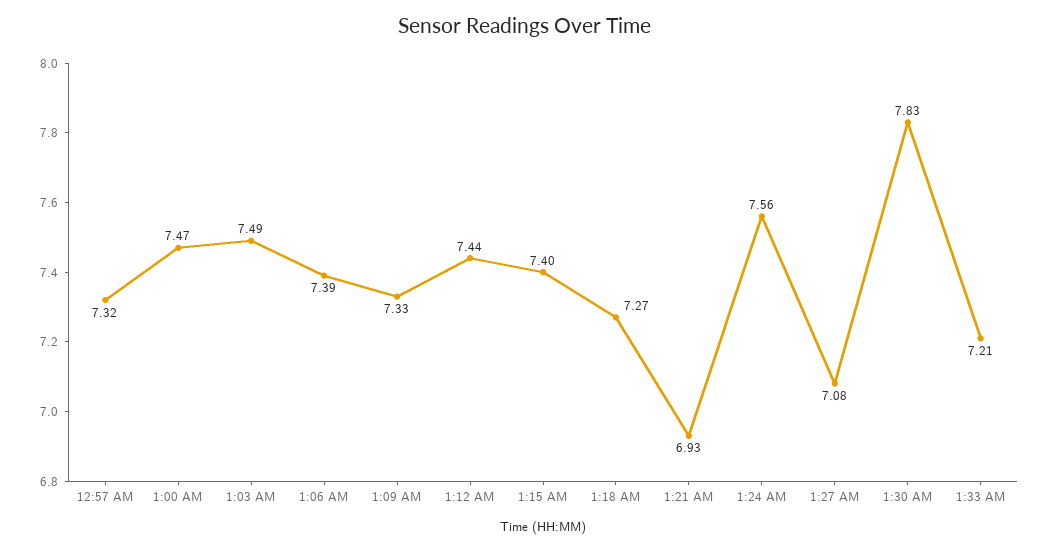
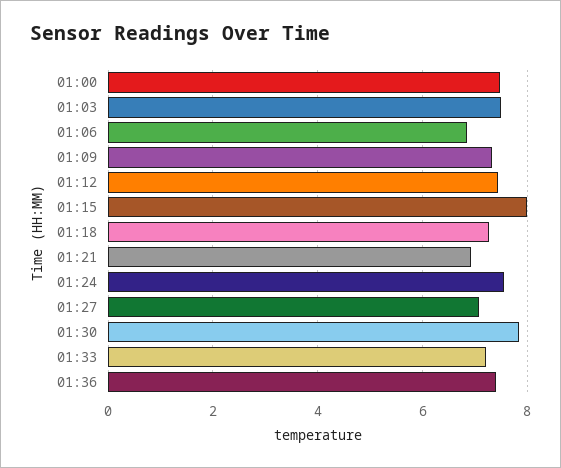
12:57 AM: 7.32 -> none
1:06 AM: 7.39 -> 6.8
1:15 AM: 7.4 -> 8
01:36: none -> 7.4

